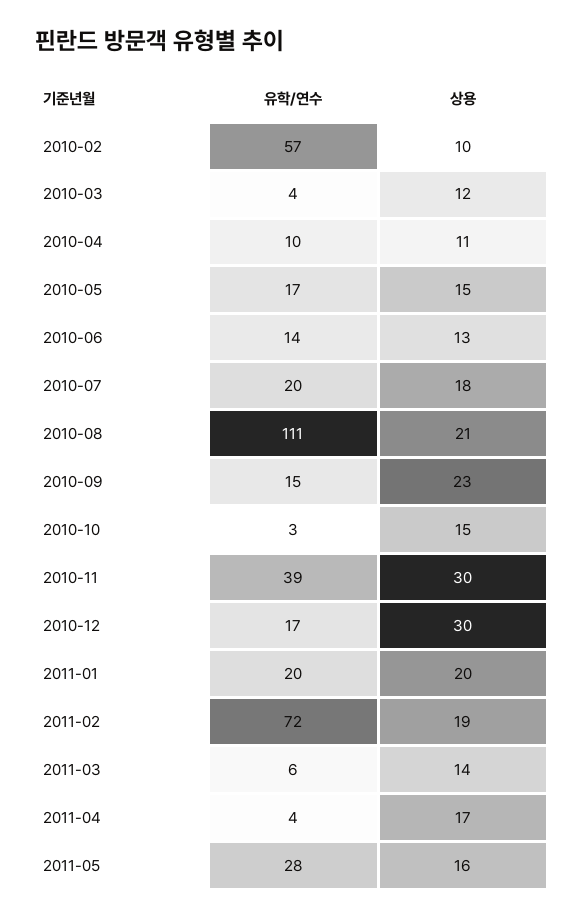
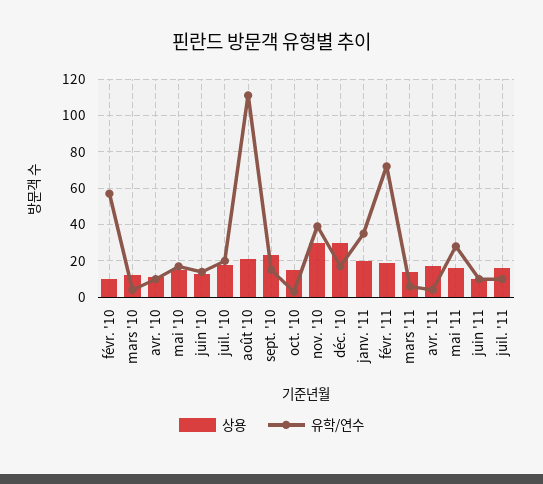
유학/연수, 2011-01: 20 -> 35
상용, juin '11: none -> 10
유학/연수, juin '11: none -> 10
상용, juil. '11: none -> 15
유학/연수, juil. '11: none -> 10

